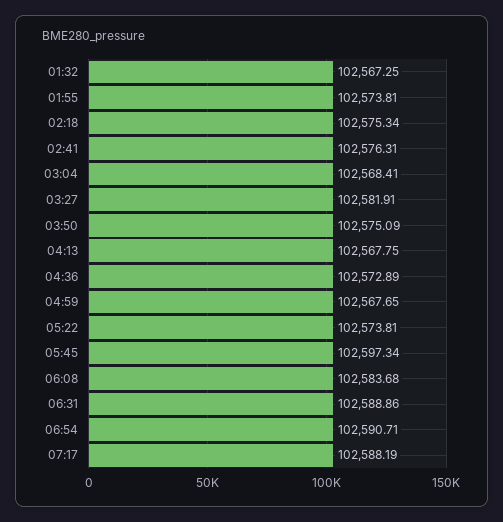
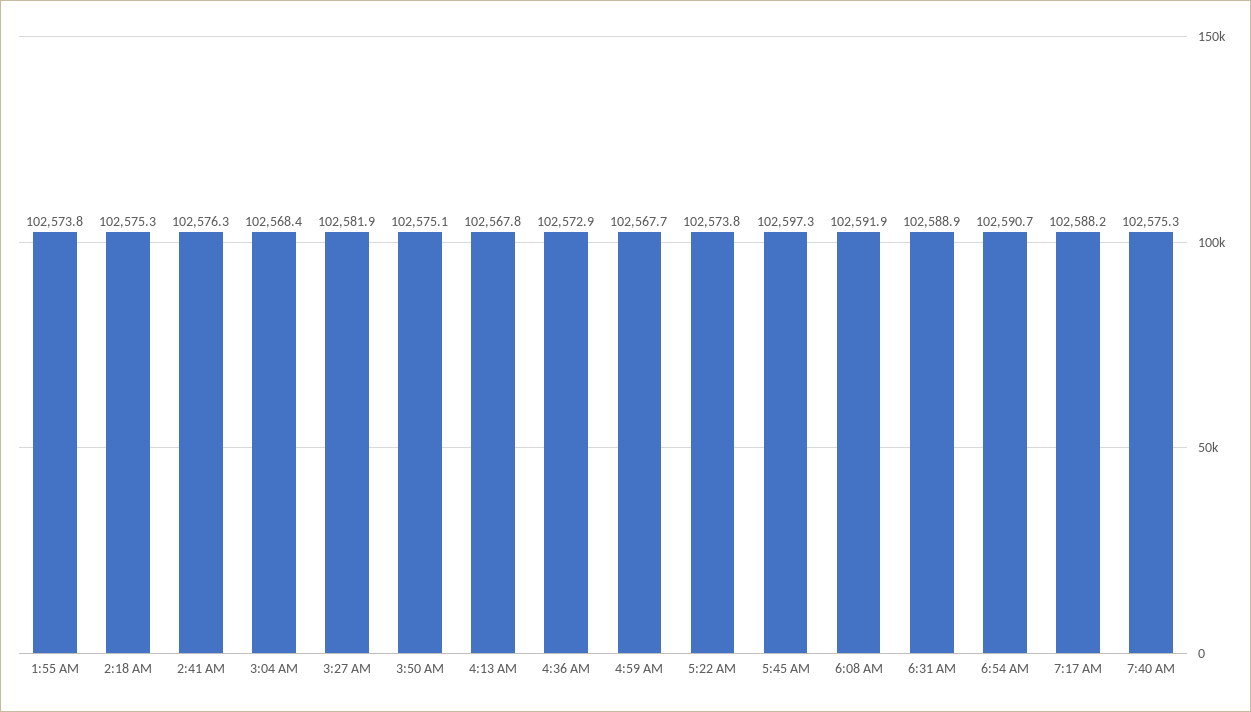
01:32: 102567.25 -> none
06:08: 102583.68 -> 102591.9
7:40 AM: none -> 102575.3

